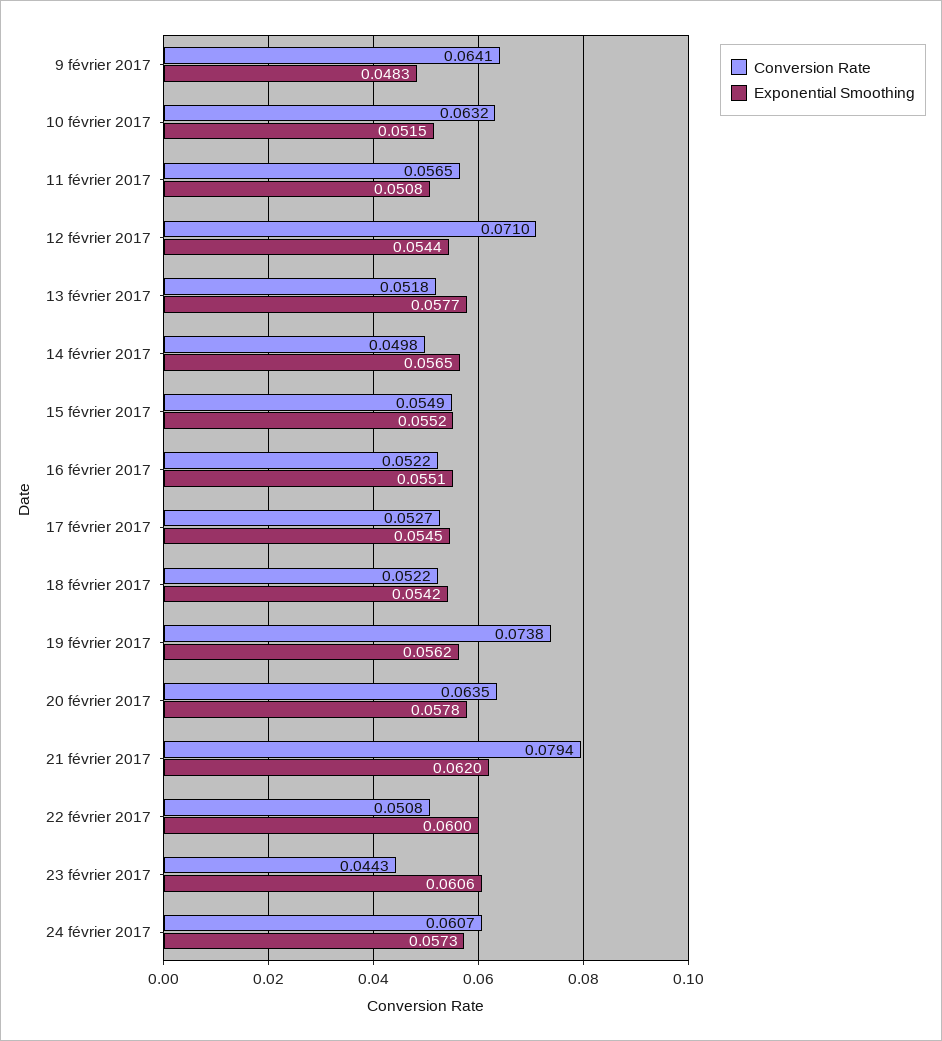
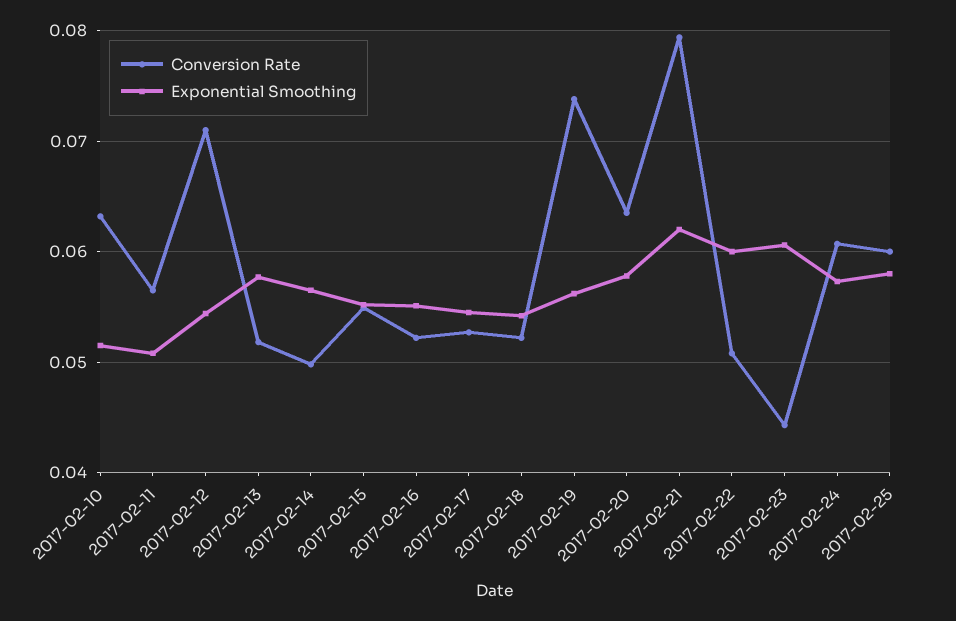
Conversion Rate, 9 février 2017: 0.0641 -> none
Exponential Smoothing, 9 février 2017: 0.0483 -> none
Conversion Rate, 2017-02-25: none -> 0.06
Exponential Smoothing, 2017-02-25: none -> 0.058

